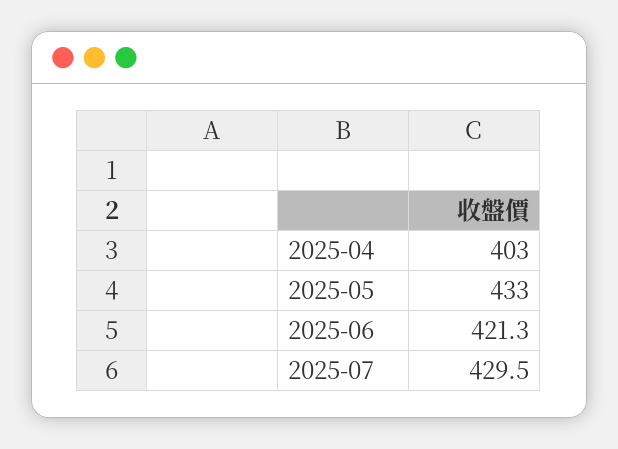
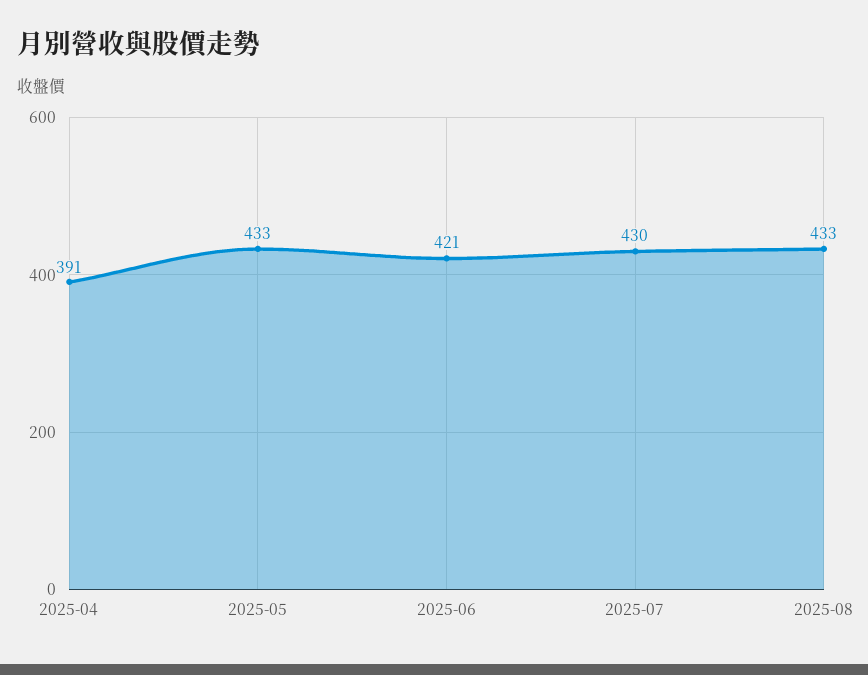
2025-04: 403 -> 391
2025-08: none -> 433

